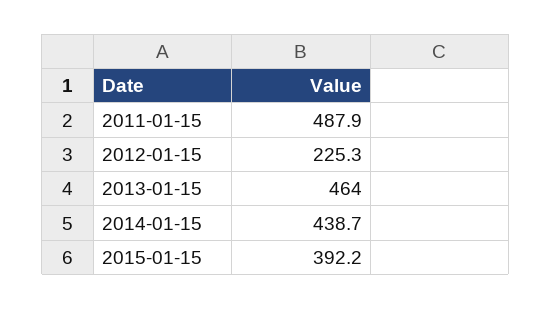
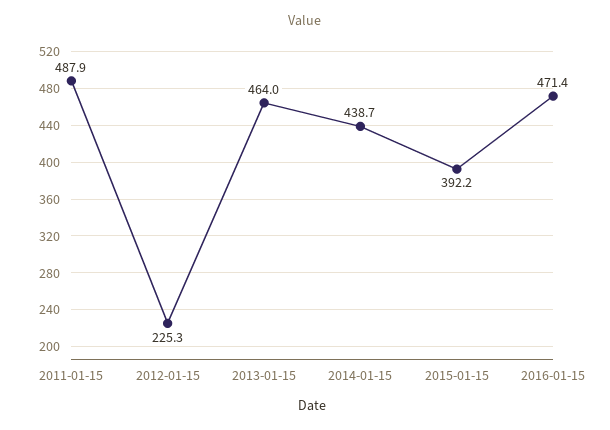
2016-01-15: none -> 471.4

